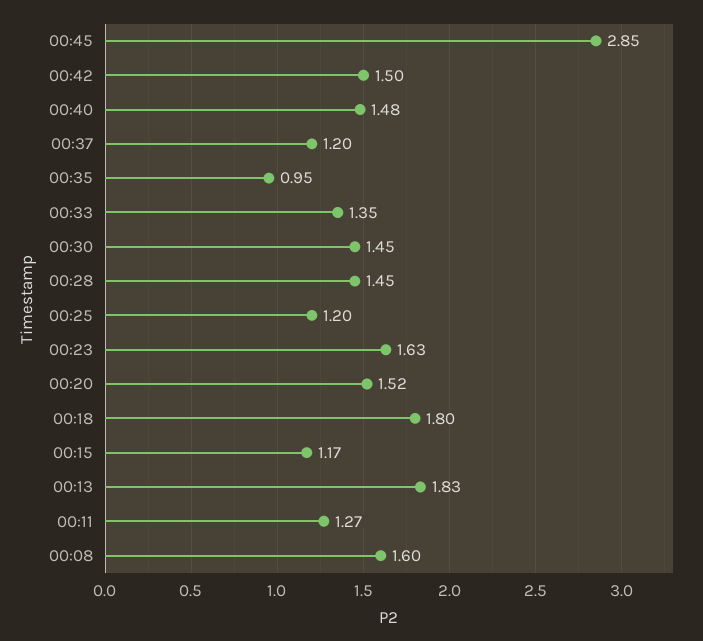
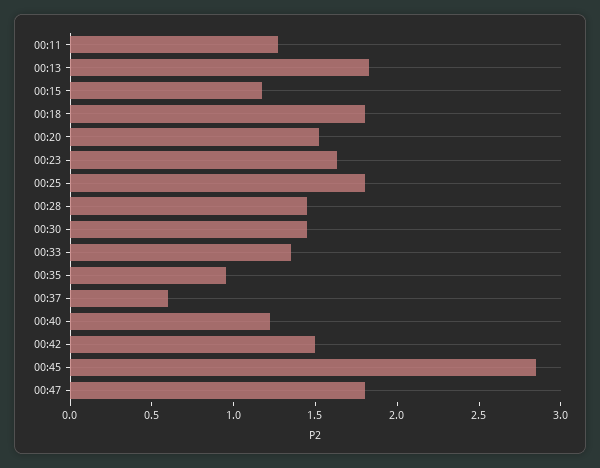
00:40: 1.48 -> 1.2
00:37: 1.2 -> 0.6
00:25: 1.2 -> 1.8
00:08: 1.6 -> none
00:47: none -> 1.8

